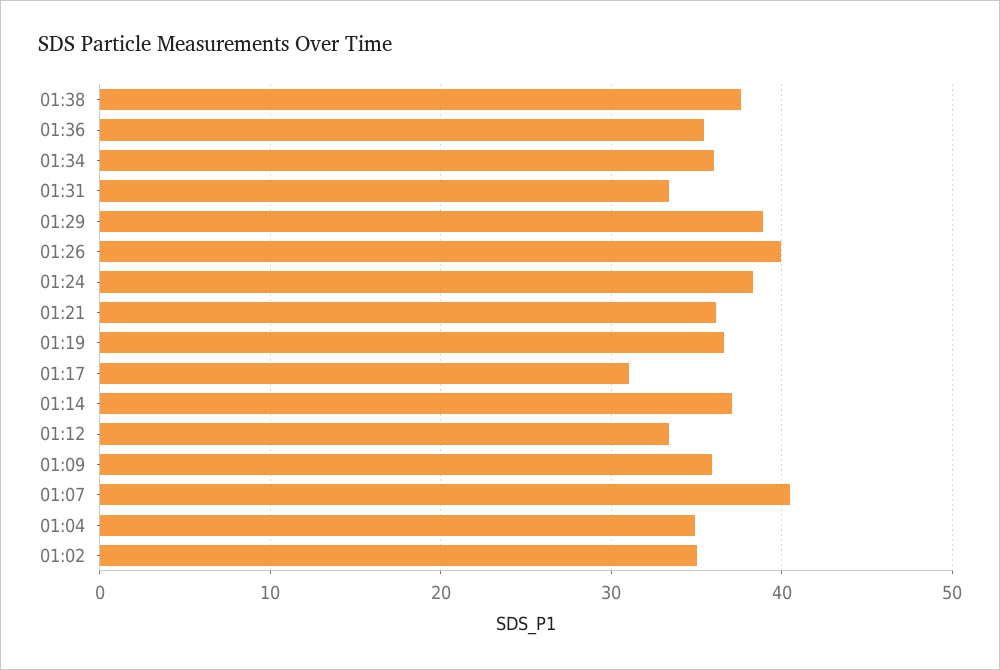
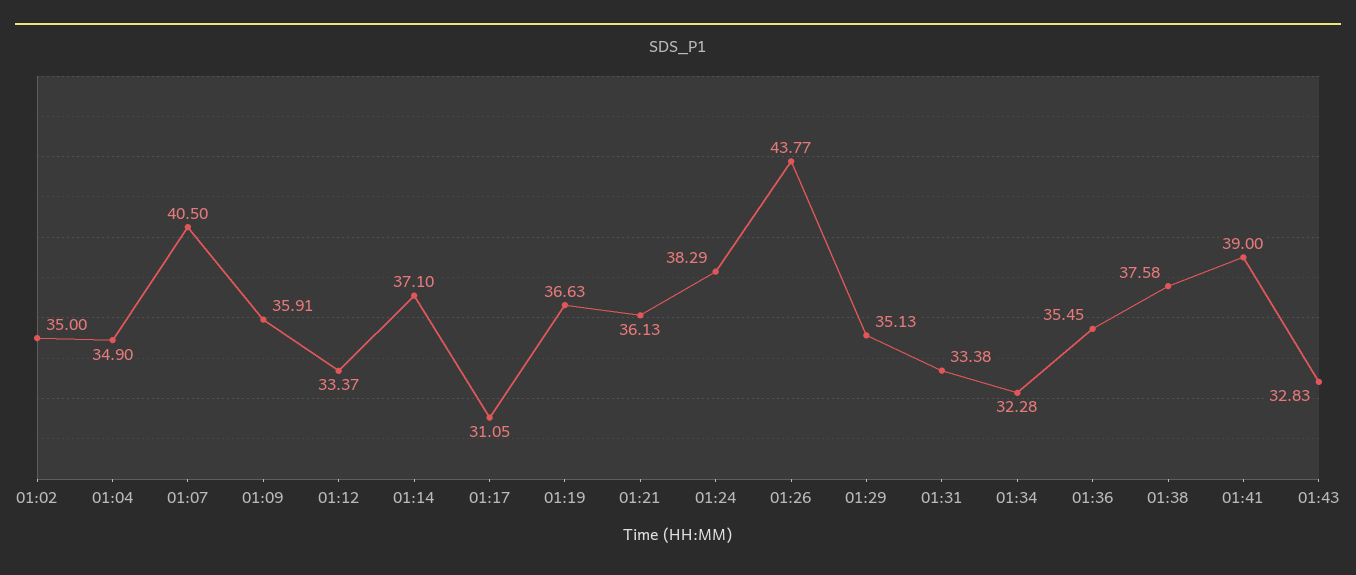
01:34: 36 -> 32.28
01:29: 39 -> 35.13
01:26: 40 -> 43.77
01:41: none -> 39
01:43: none -> 32.83

